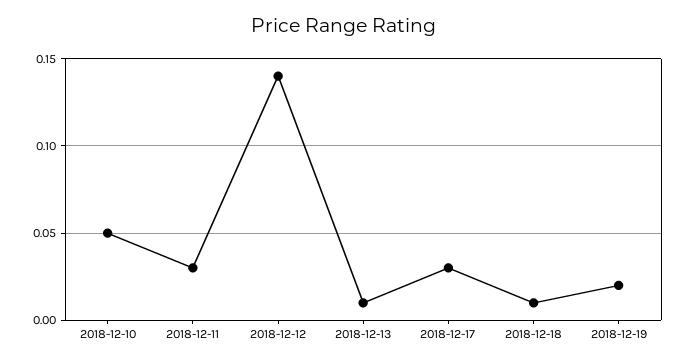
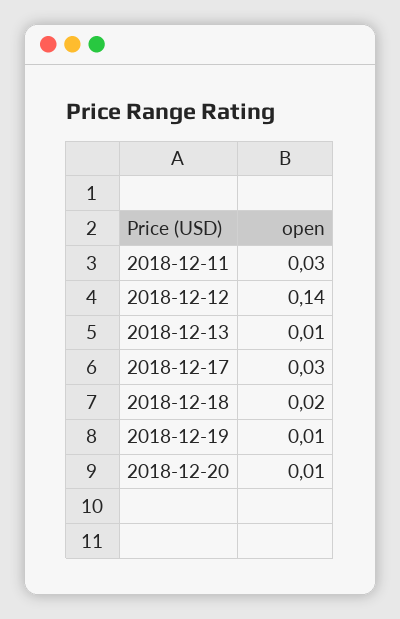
2018-12-10: 0.05 -> none
2018-12-18: 0.01 -> 0.02
2018-12-19: 0.02 -> 0.01
2018-12-20: none -> 0.01

